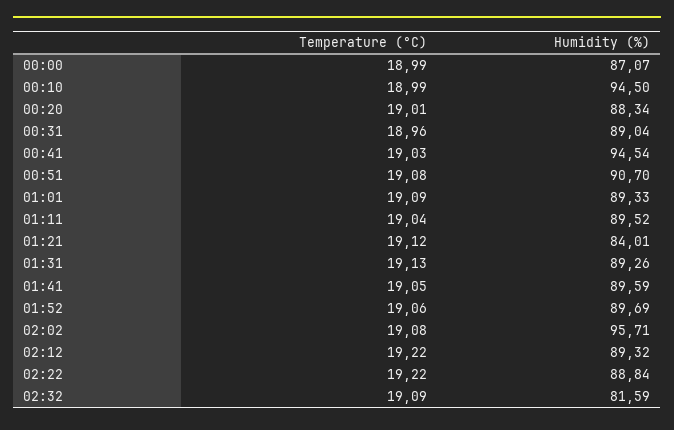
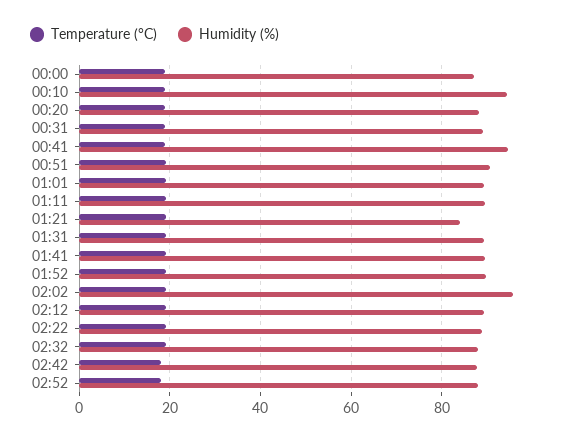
Humidity (%), 02:32: 81.59 -> 88
Temperature (°C), 02:42: none -> 18
Humidity (%), 02:42: none -> 88
Temperature (°C), 02:52: none -> 18
Humidity (%), 02:52: none -> 88

